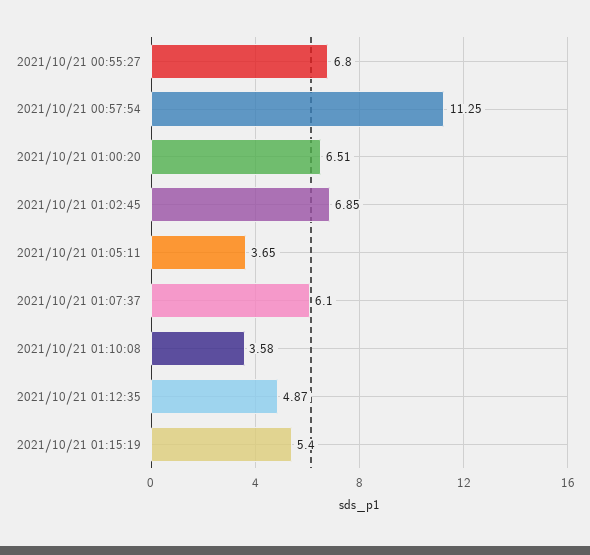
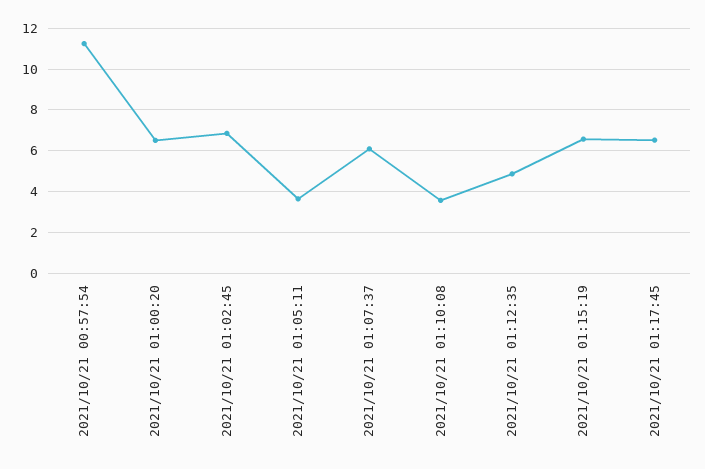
2021/10/21 00:55:27: 6.8 -> none
2021/10/21 01:15:19: 5.4 -> 6.5
2021/10/21 01:17:45: none -> 6.5

